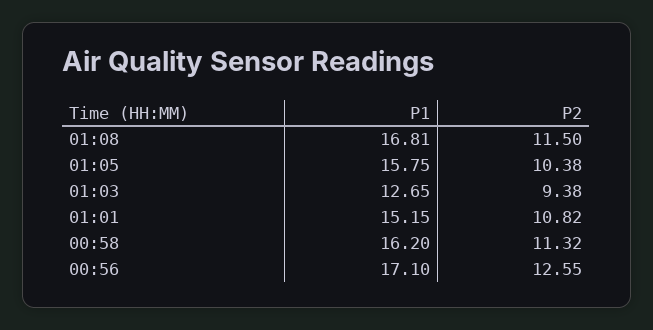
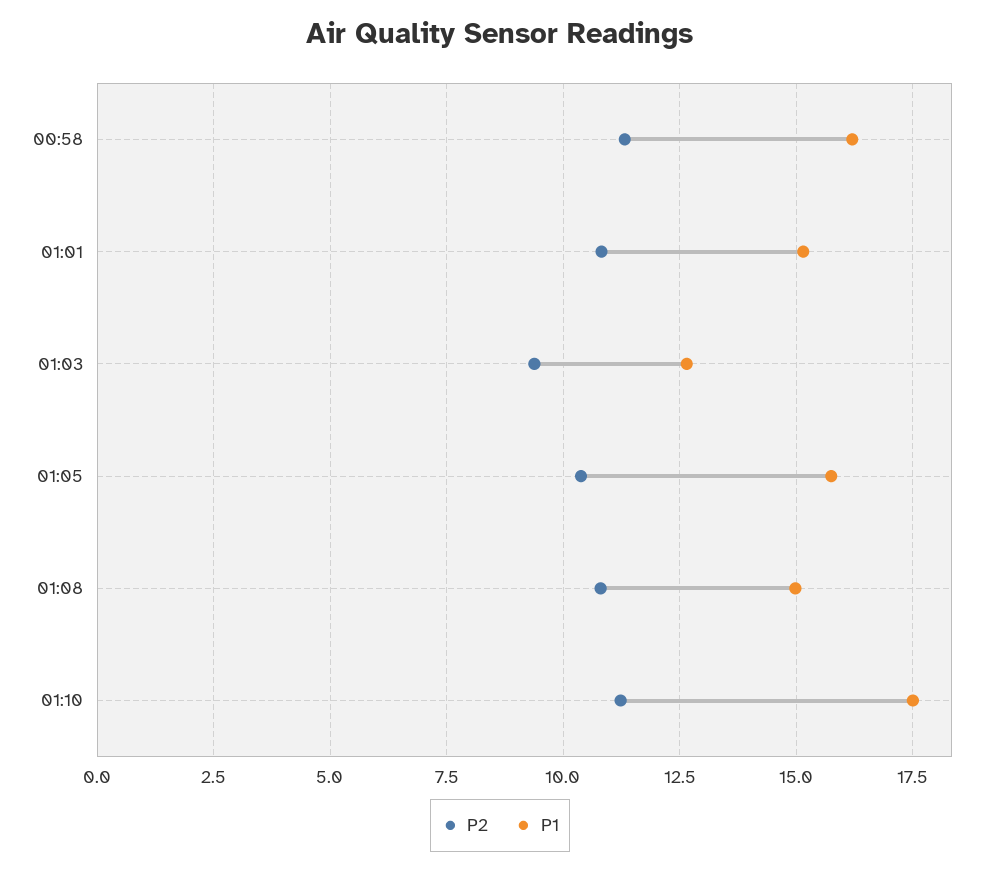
P1, 01:08: 16.81 -> 15
P2, 01:08: 11.5 -> 10.75
P1, 00:56: 17.1 -> none
P2, 00:56: 12.55 -> none
P2, 01:10: none -> 11.25
P1, 01:10: none -> 17.5

